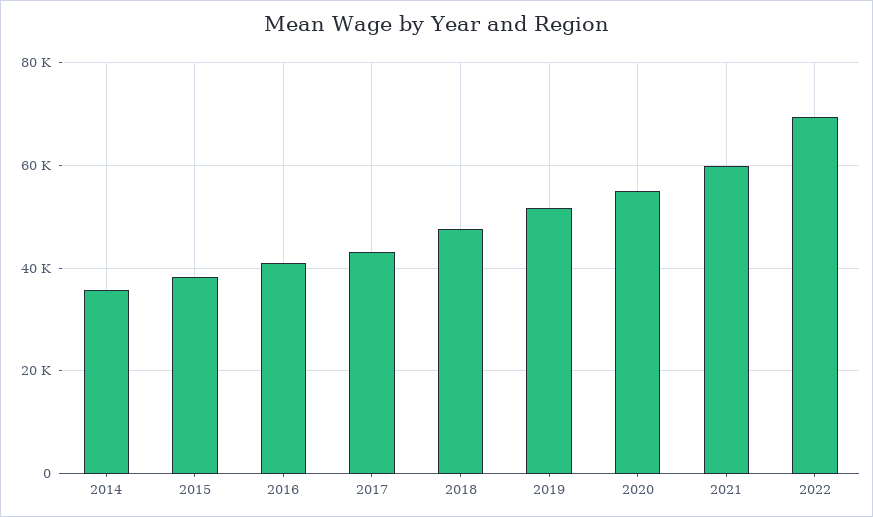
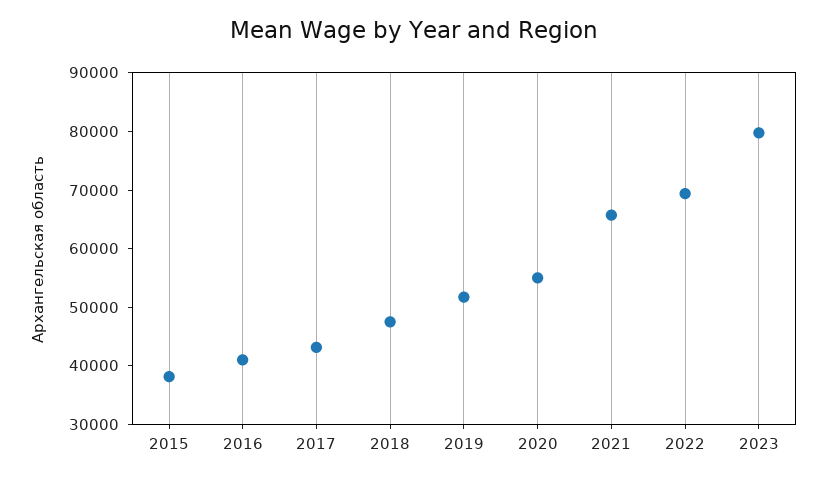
2014: 36000 -> none
2021: 60000 -> 66000
2023: none -> 80000

